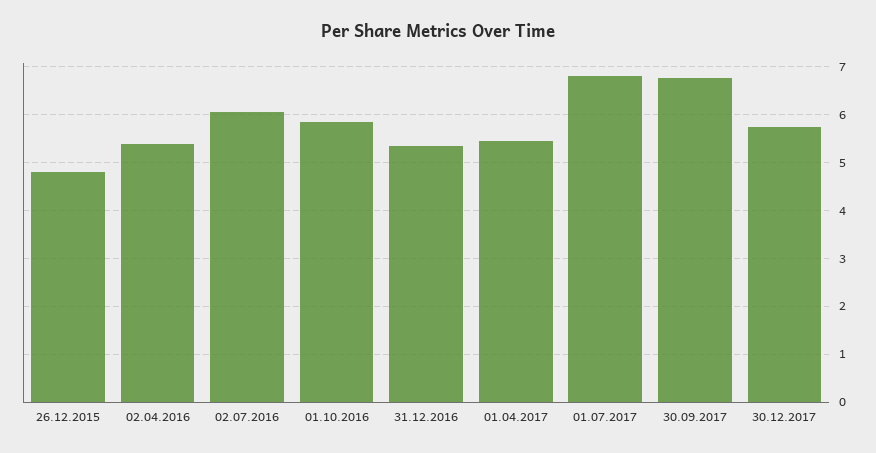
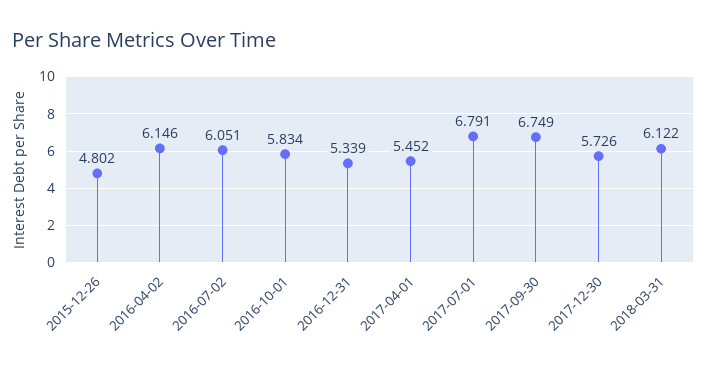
02.04.2016: 5.4 -> 6.146
2018-03-31: none -> 6.122

